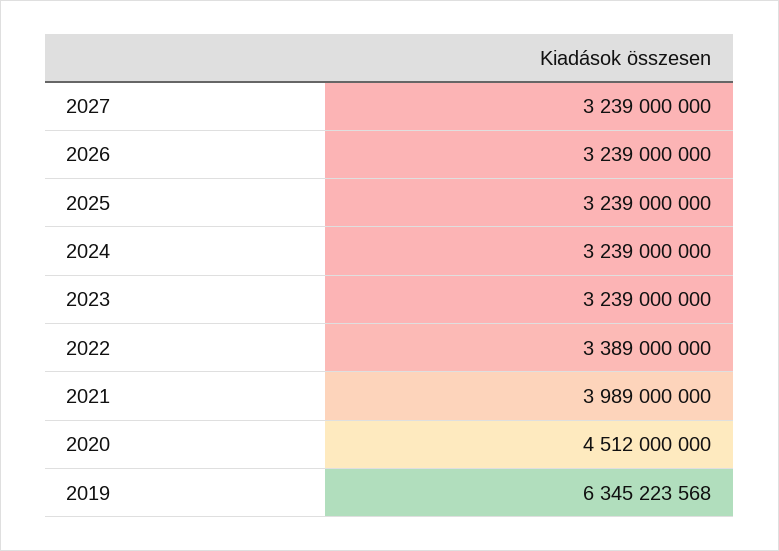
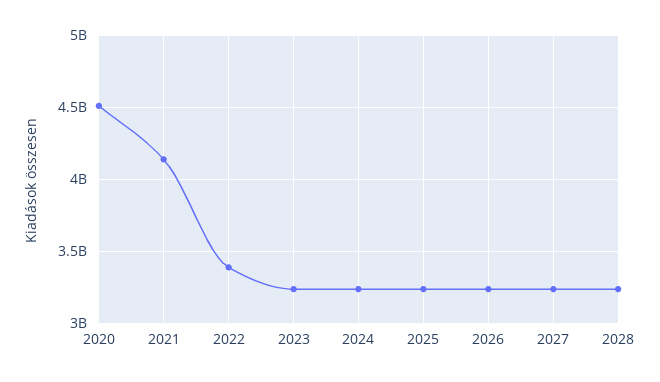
2021: 3989000000 -> 4150000000
2019: 6345223568 -> none
2028: none -> 3250000000

